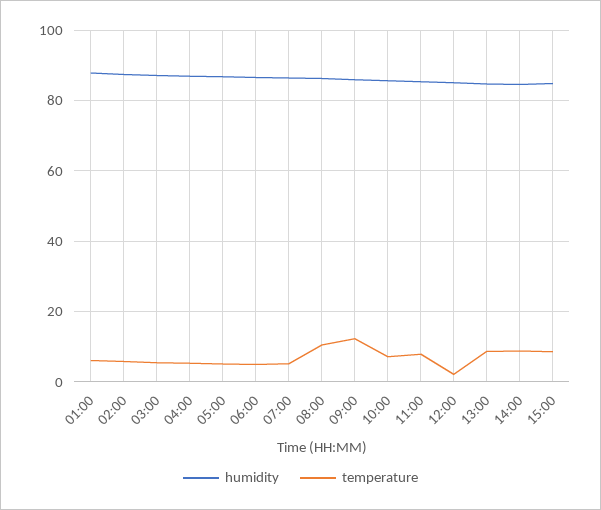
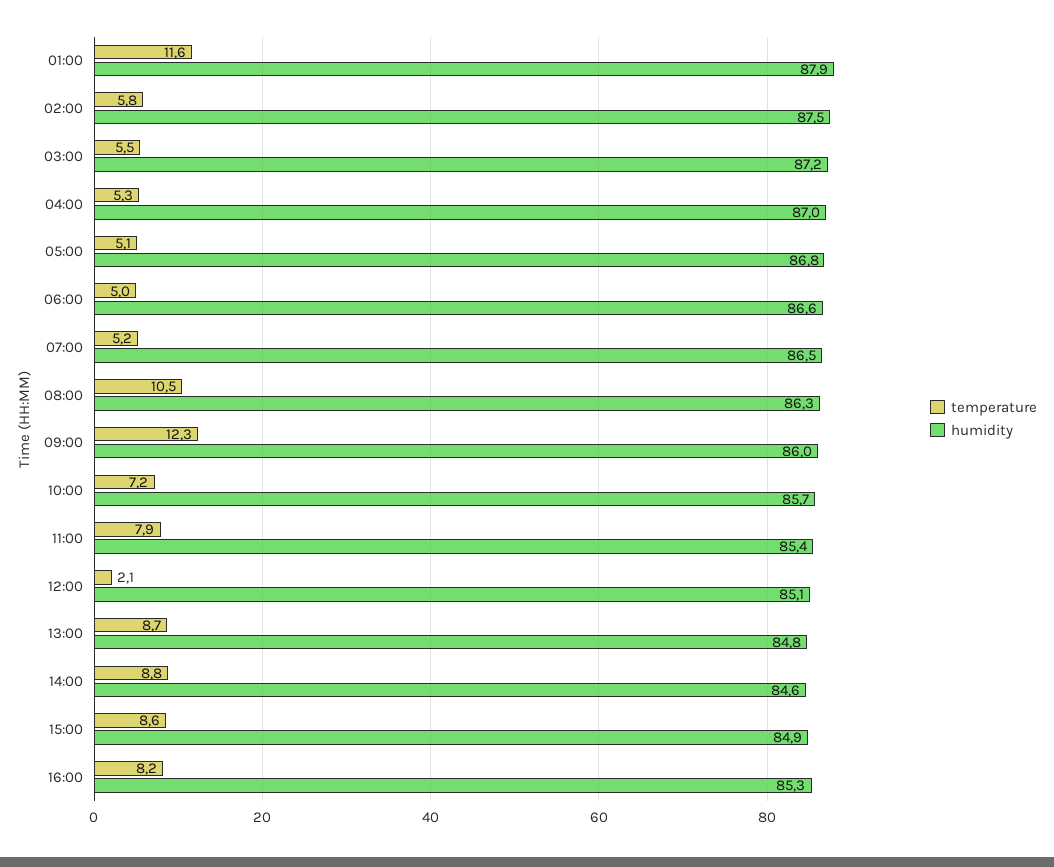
temperature, 01:00: 6 -> 11.6
temperature, 16:00: none -> 8.2
humidity, 16:00: none -> 85.3

